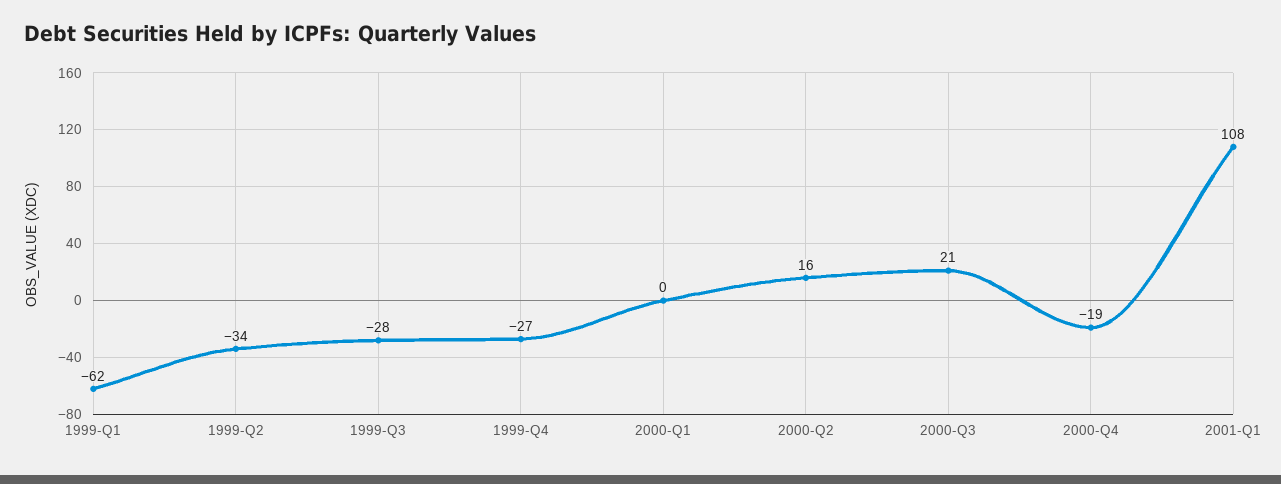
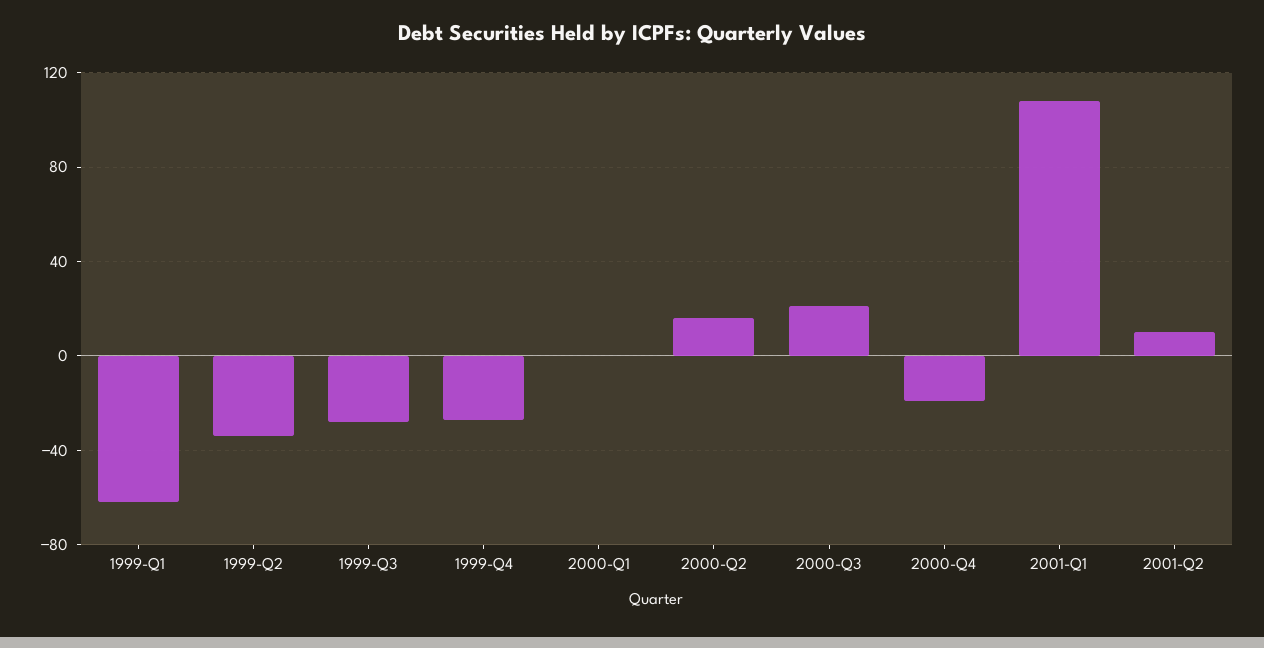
2001-Q2: none -> 10

